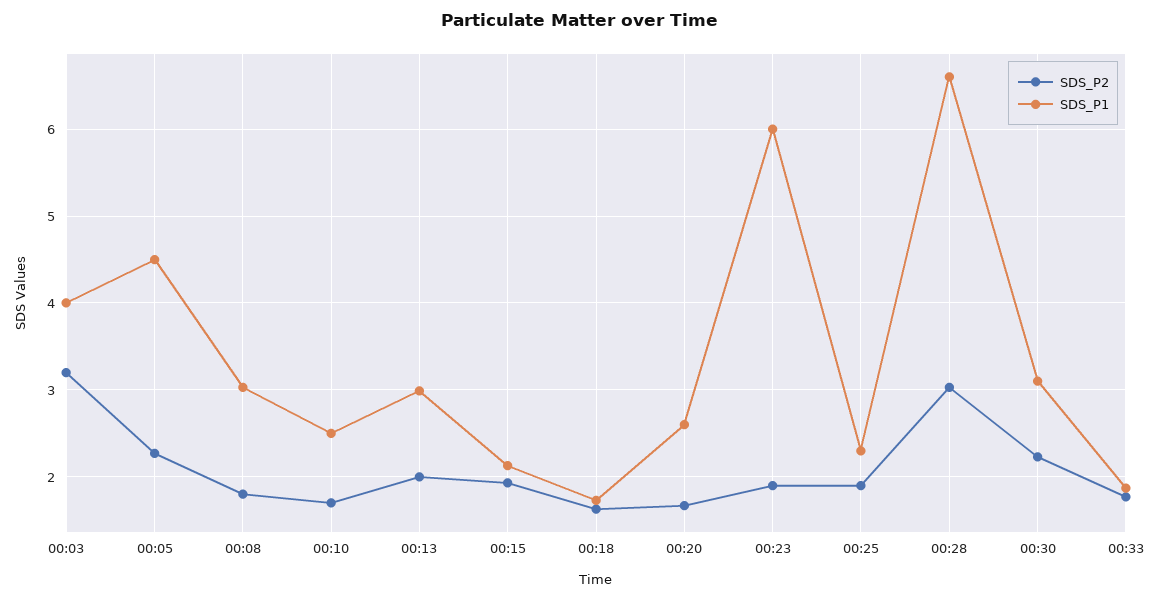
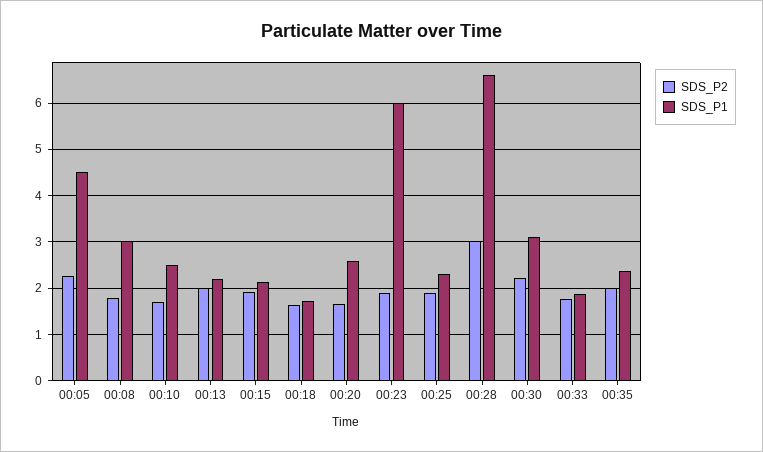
SDS_P2, 00:03: 3.2 -> none
SDS_P1, 00:03: 4 -> none
SDS_P1, 00:13: 3 -> 2.2
SDS_P2, 00:35: none -> 2
SDS_P1, 00:35: none -> 2.4

